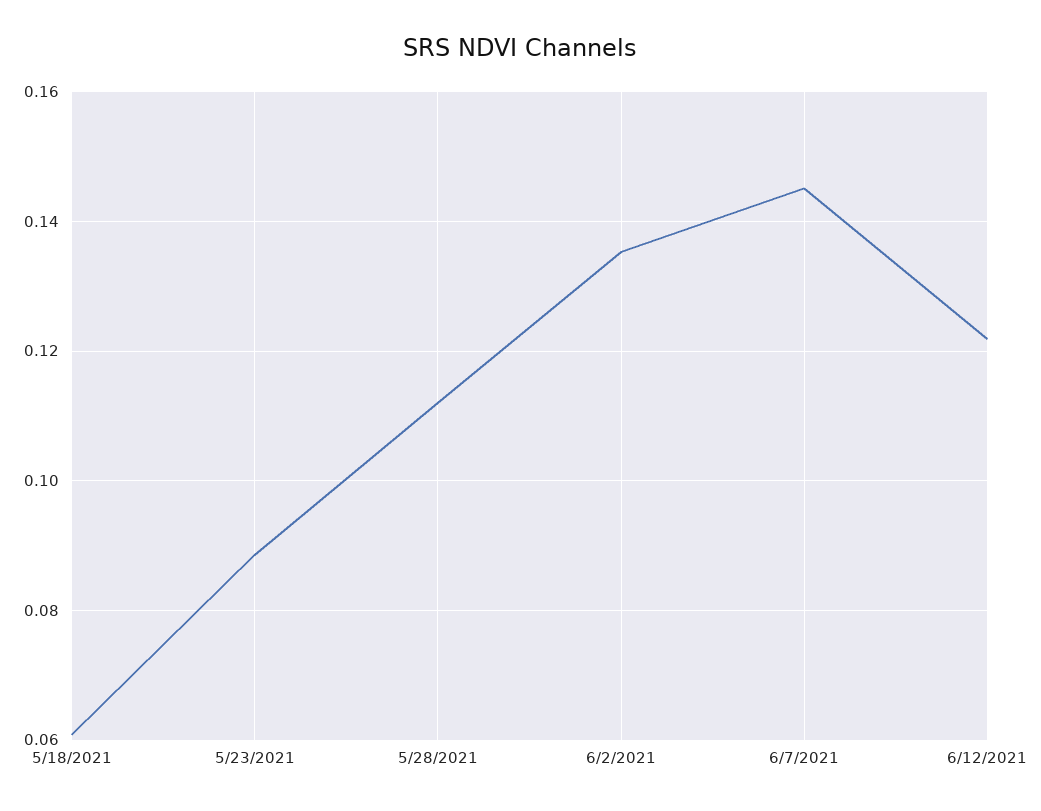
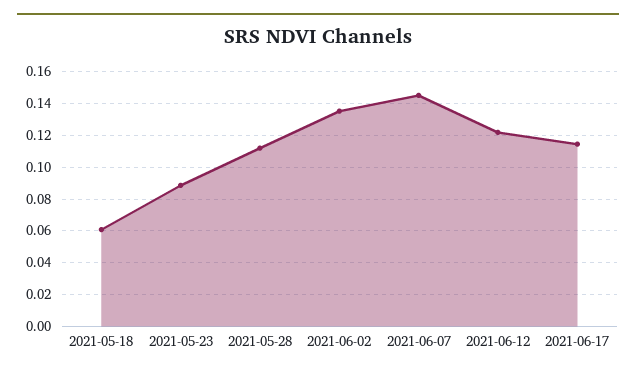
2021-06-17: none -> 0.115

